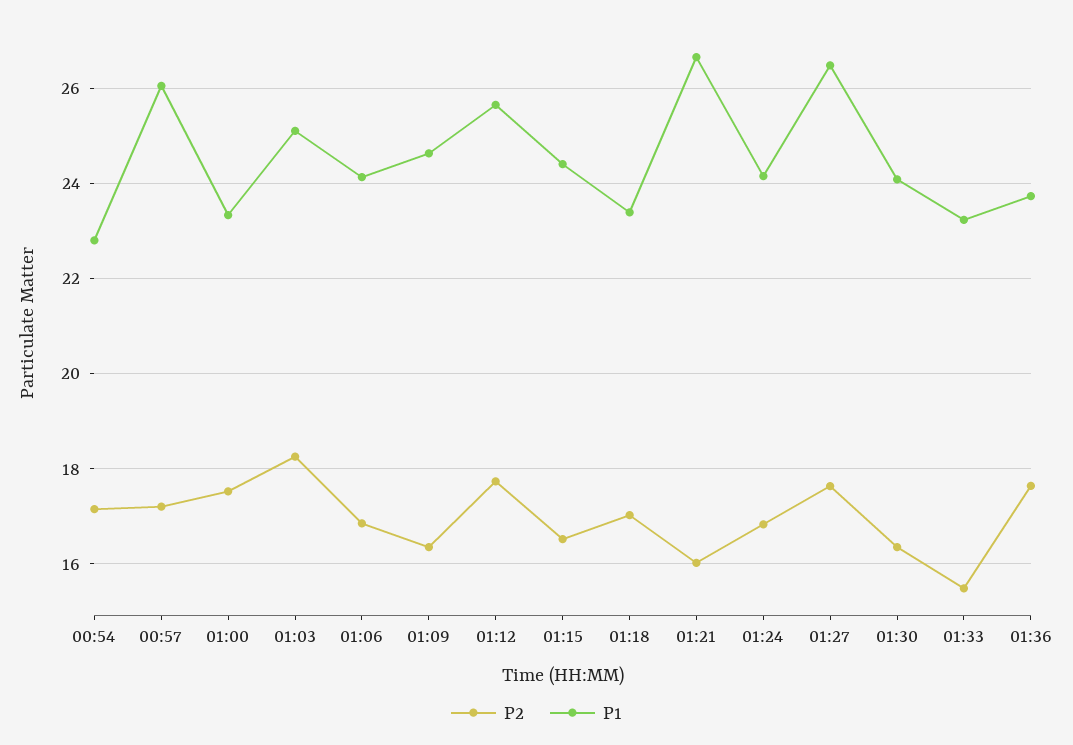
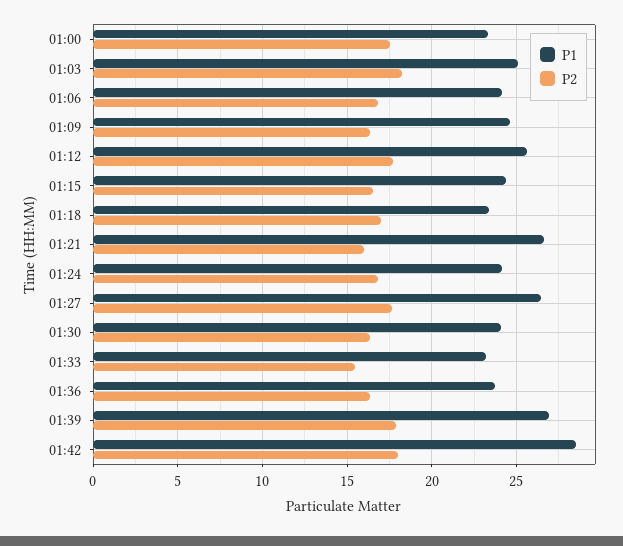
P2, 00:54: 17.2 -> none
P1, 00:54: 22.8 -> none
P2, 00:57: 17.2 -> none
P1, 00:57: 26 -> none
P2, 01:36: 17.6 -> 16.5
P1, 01:39: none -> 27
P2, 01:39: none -> 18
P1, 01:42: none -> 28.5
P2, 01:42: none -> 18

